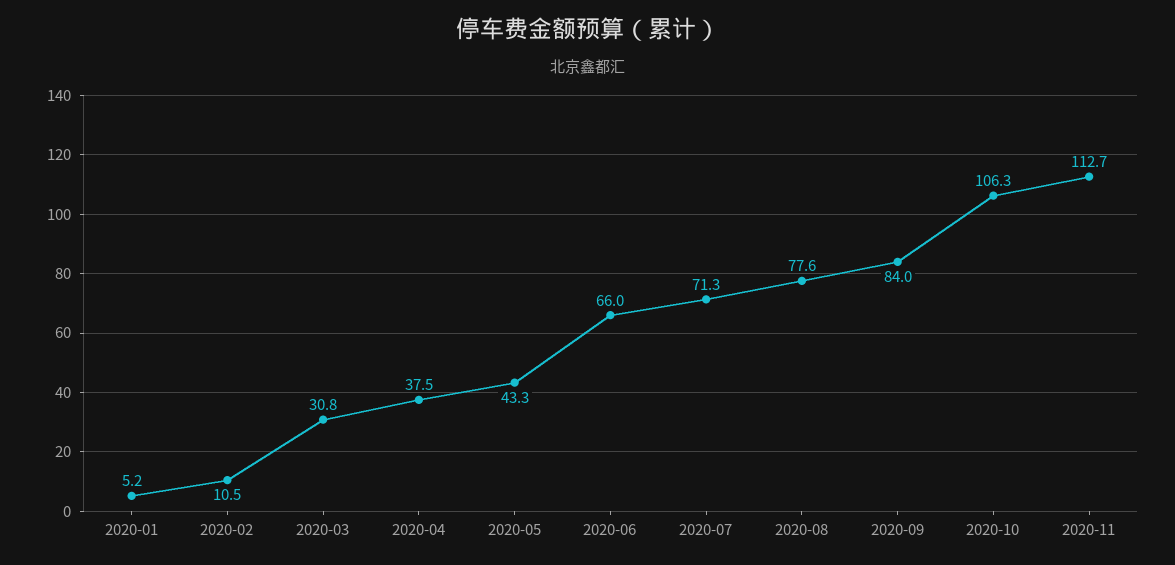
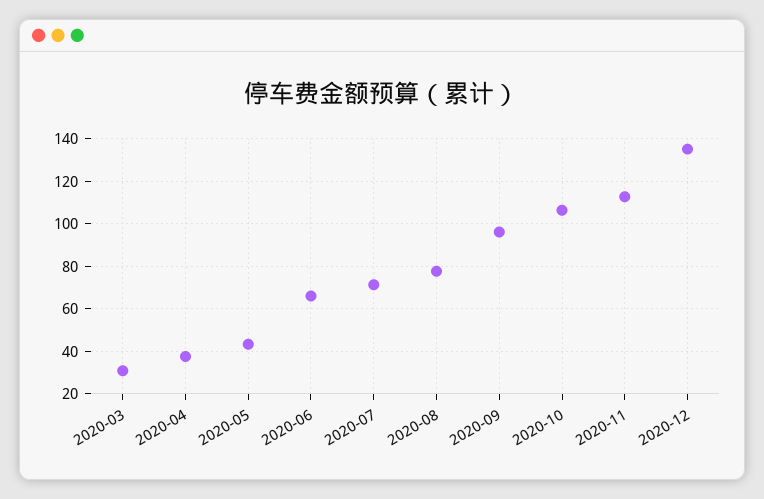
2020-01: 5.2 -> none
2020-02: 10.5 -> none
2020-09: 84 -> 95
2020-12: none -> 135

